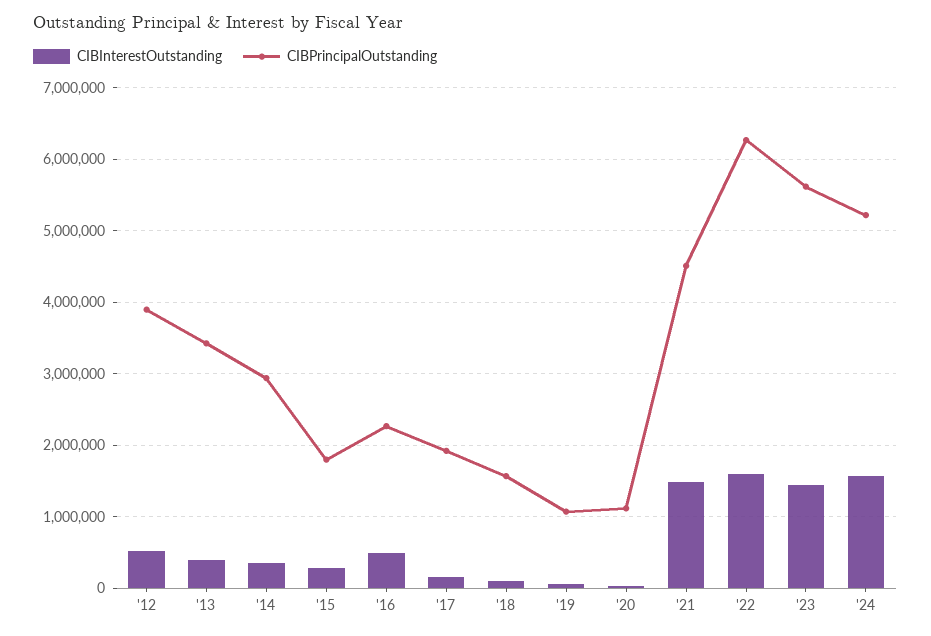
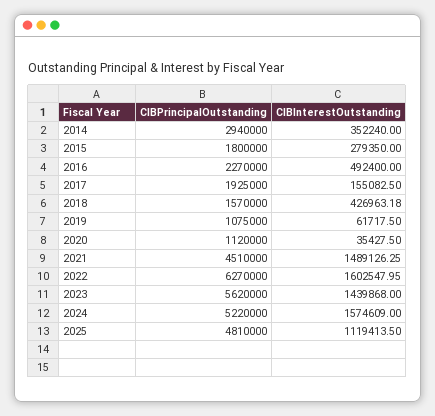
CIBInterestOutstanding, '12: 500000 -> none
CIBPrincipalOutstanding, '12: 3900000 -> none
CIBInterestOutstanding, '13: 400000 -> none
CIBPrincipalOutstanding, '13: 3400000 -> none
CIBInterestOutstanding, '18: 100000 -> 426963.18
CIBPrincipalOutstanding, 2025: none -> 4810000
CIBInterestOutstanding, 2025: none -> 1119413.5

